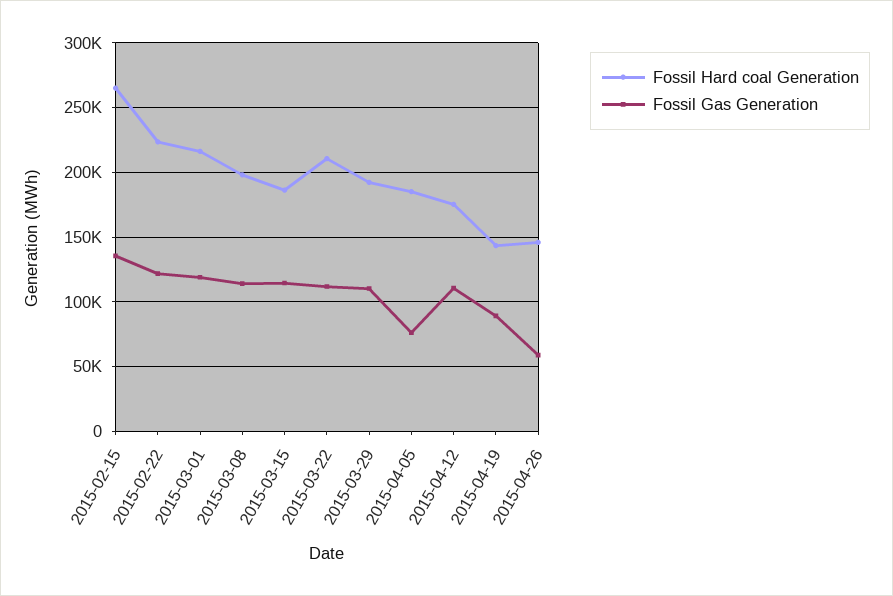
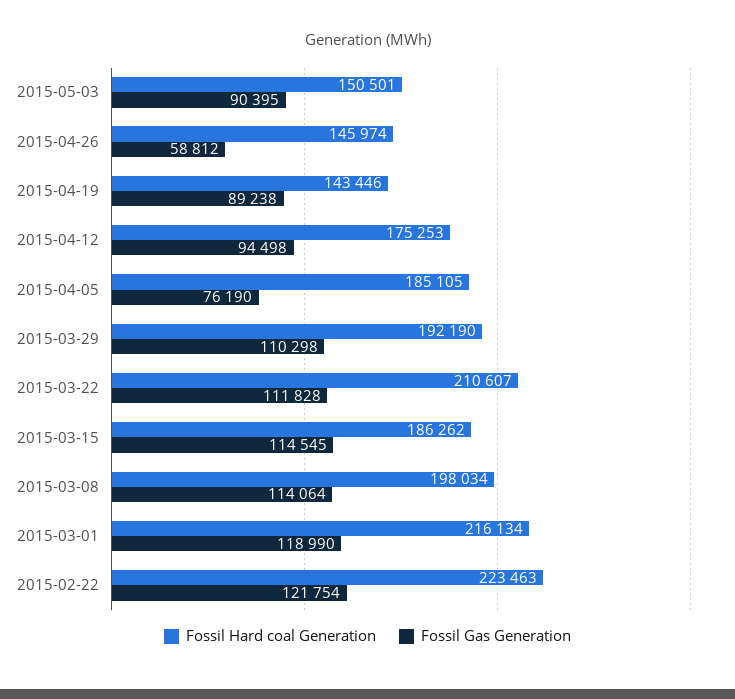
Fossil Hard coal Generation, 2015-02-15: 265000 -> none
Fossil Gas Generation, 2015-02-15: 135000 -> none
Fossil Gas Generation, 2015-04-12: 110000 -> 94498
Fossil Hard coal Generation, 2015-05-03: none -> 150501
Fossil Gas Generation, 2015-05-03: none -> 90395

